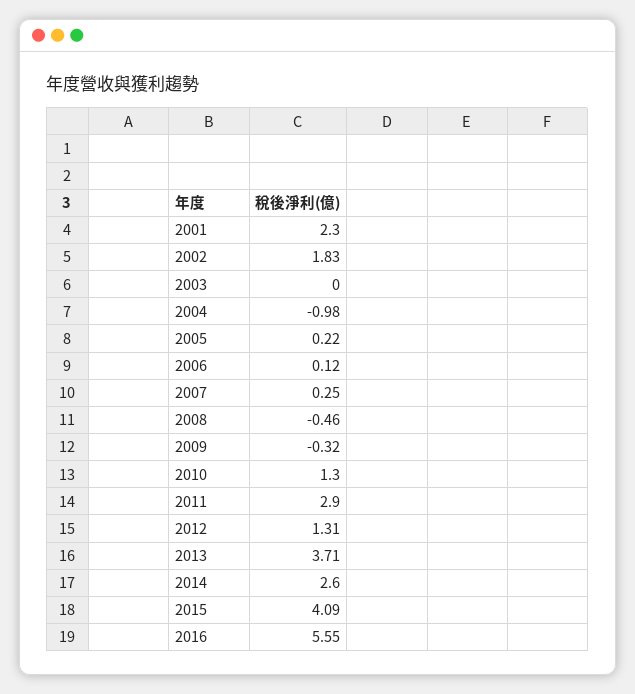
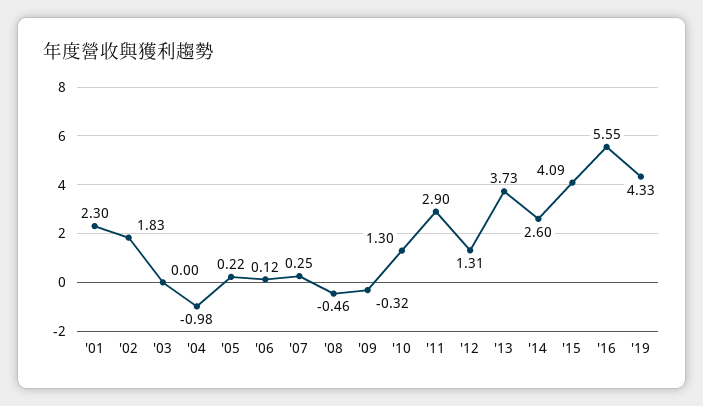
2013: 3.71 -> 3.73
'19: none -> 4.33

